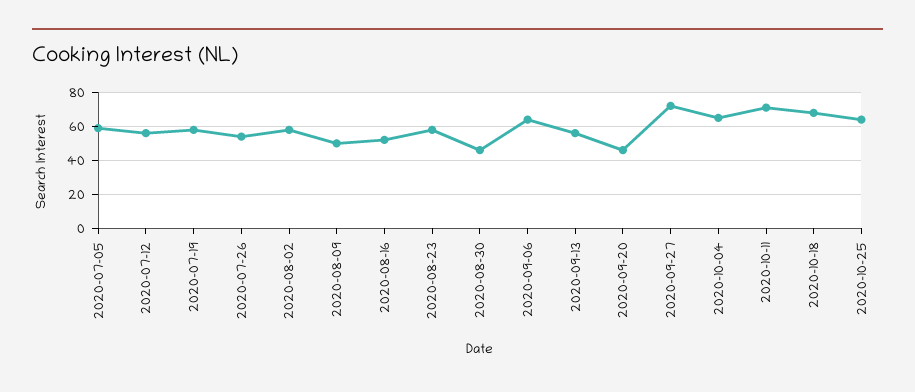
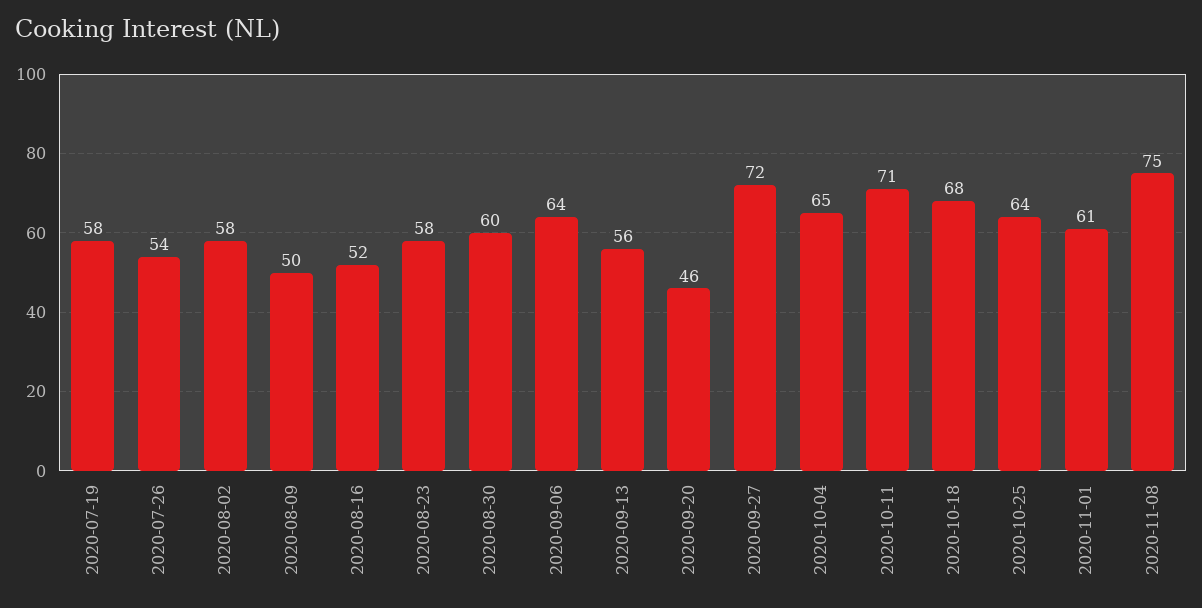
2020-07-05: 60 -> none
2020-07-12: 55 -> none
2020-08-30: 45 -> 60
2020-11-01: none -> 61
2020-11-08: none -> 75

